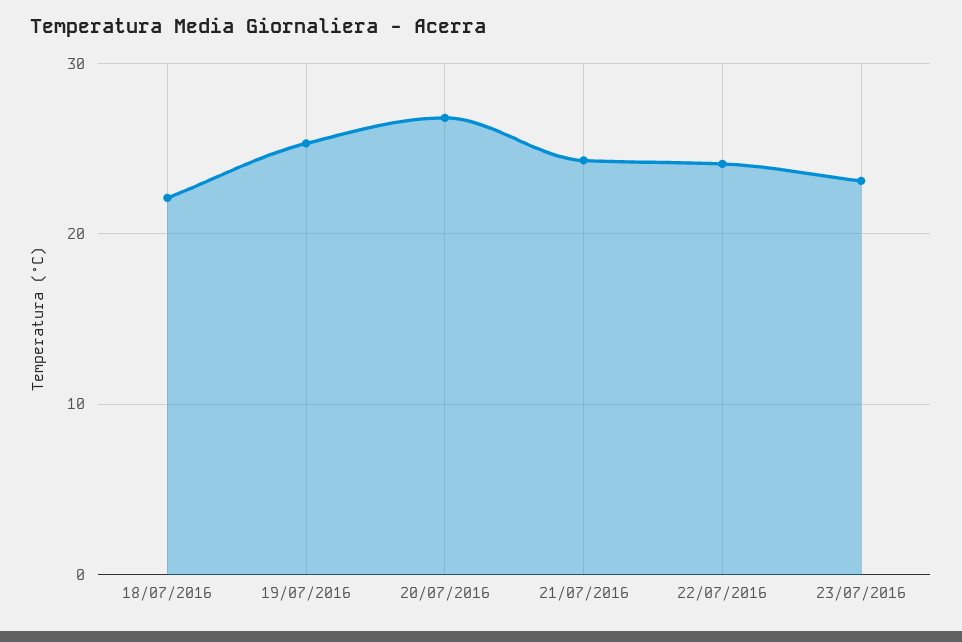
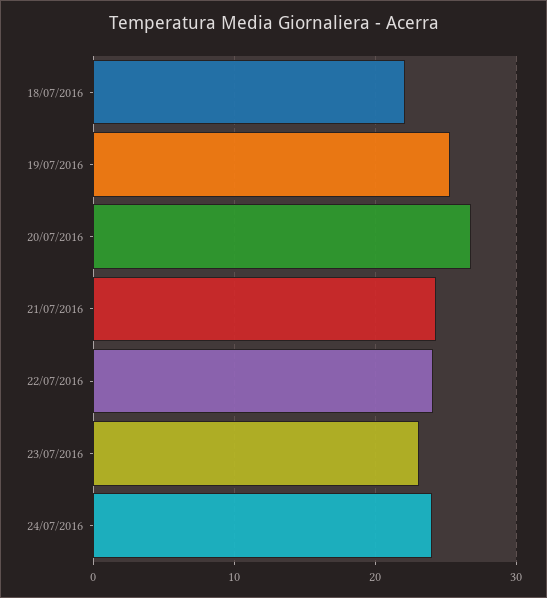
24/07/2016: none -> 24

